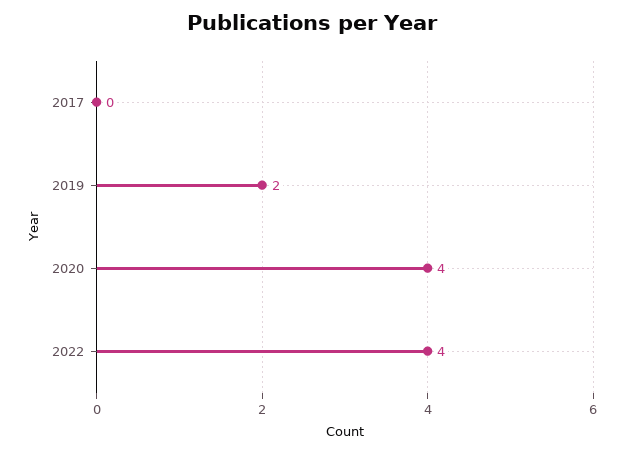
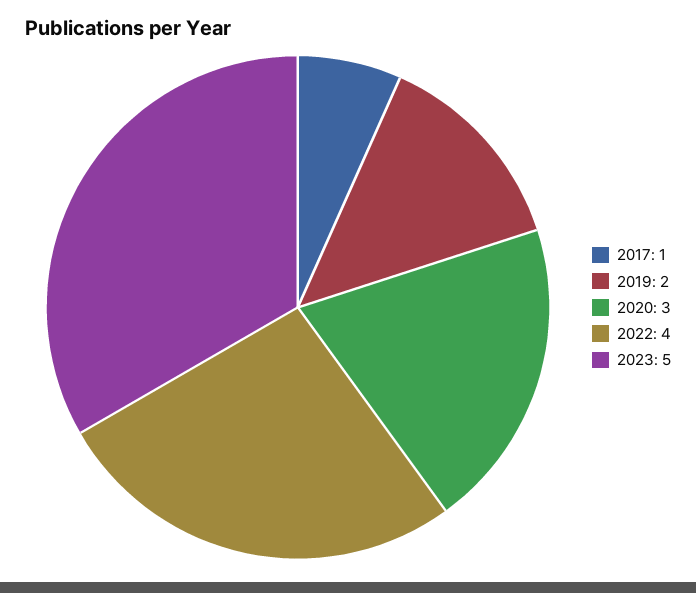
2017: 0 -> 1
2020: 4 -> 3
2023: none -> 5

